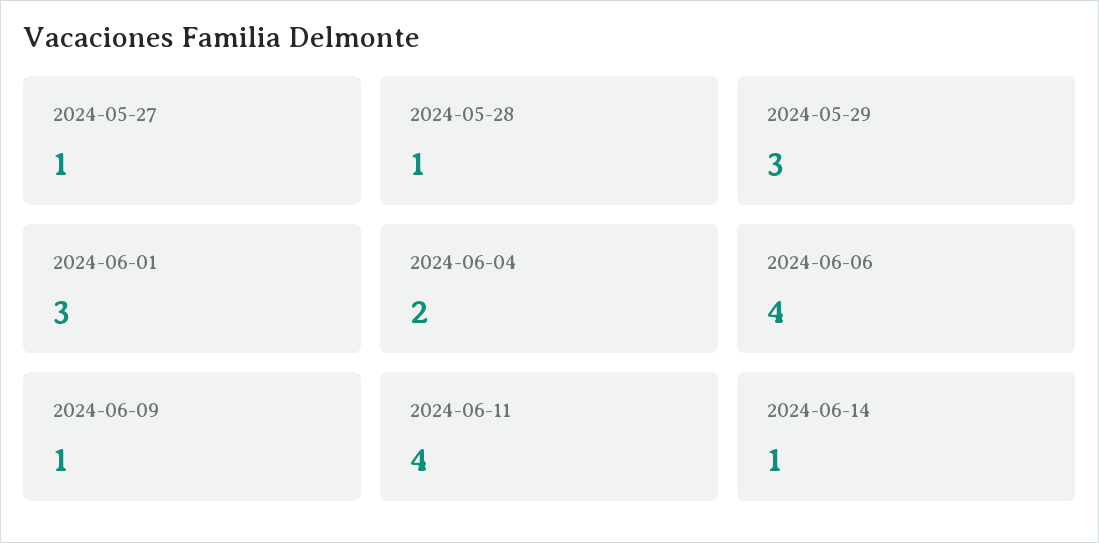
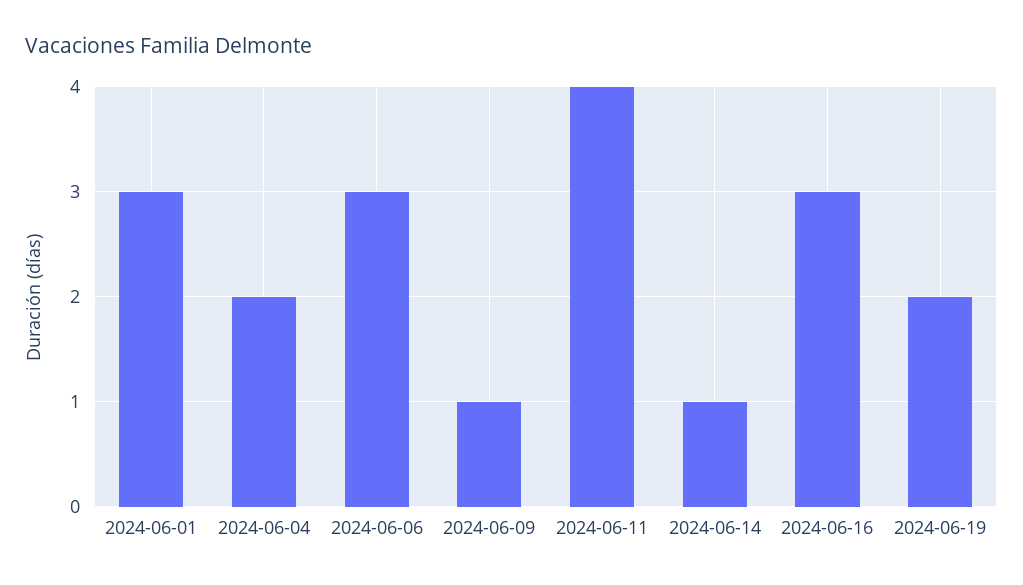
2024-05-27: 1 -> none
2024-05-28: 1 -> none
2024-05-29: 3 -> none
2024-06-06: 4 -> 3
2024-06-16: none -> 3
2024-06-19: none -> 2

